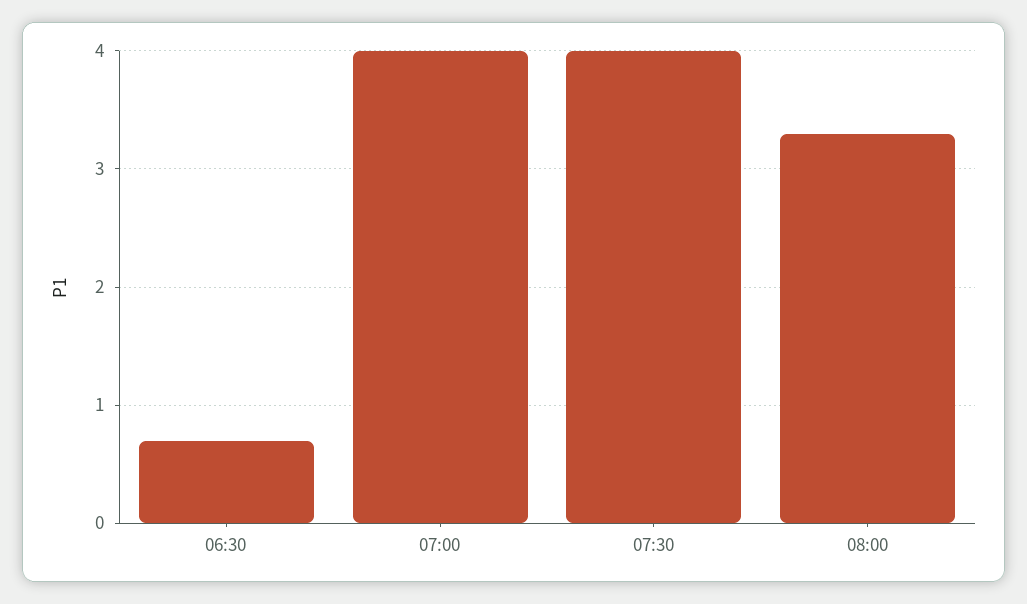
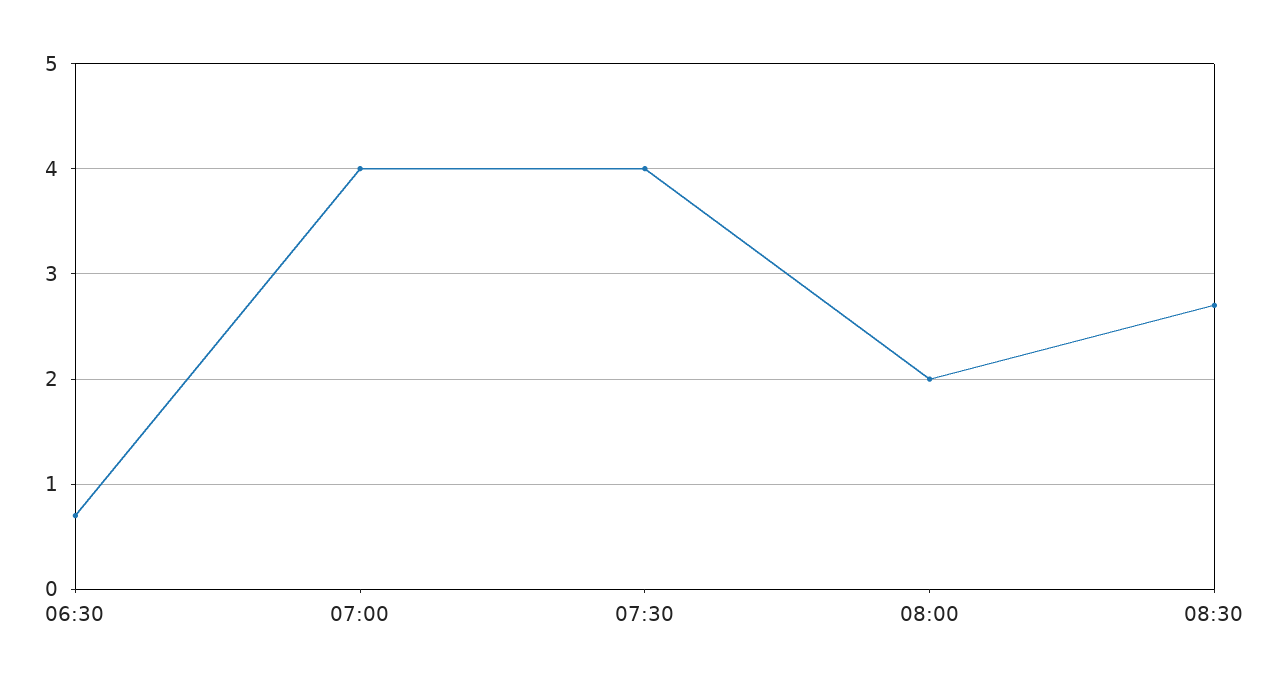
08:00: 3.3 -> 2
08:30: none -> 2.7

